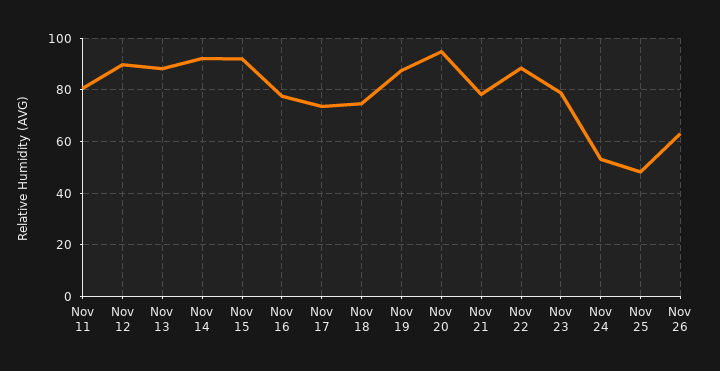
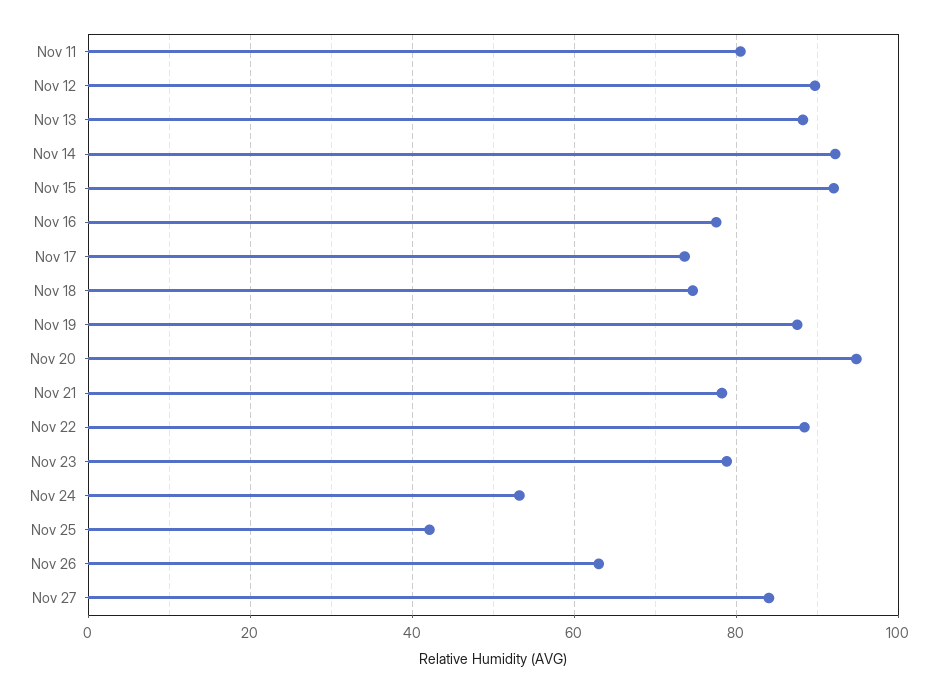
Nov 25: 47.5 -> 42
Nov 27: none -> 84

